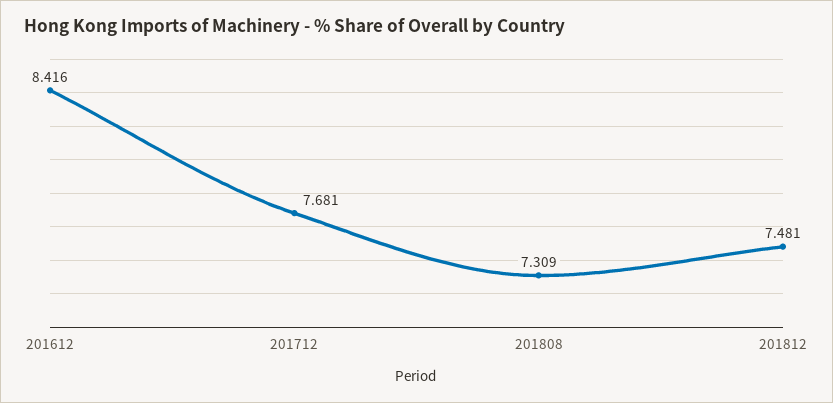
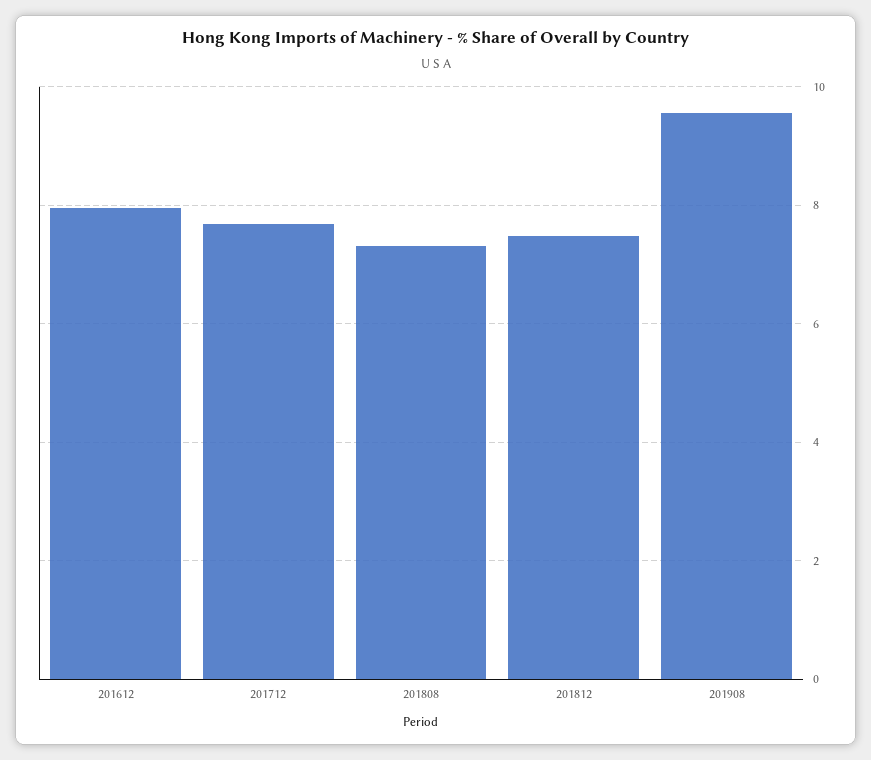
201612: 8.416 -> 8
201908: none -> 9.6

